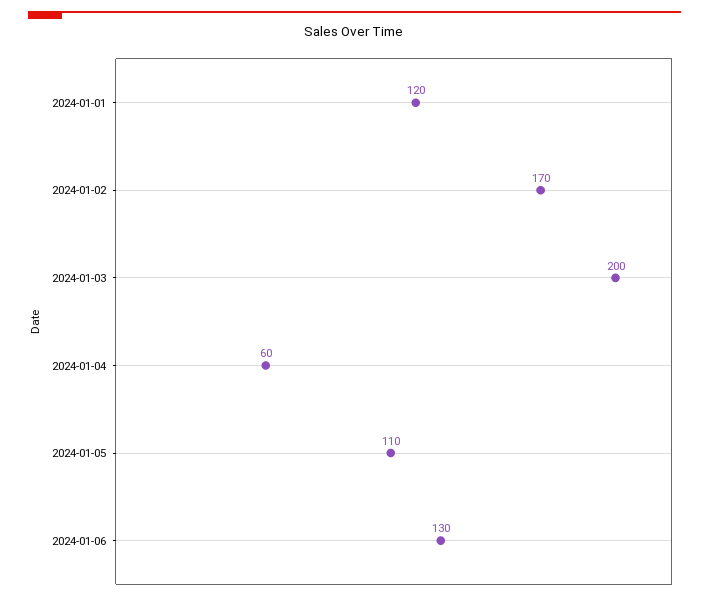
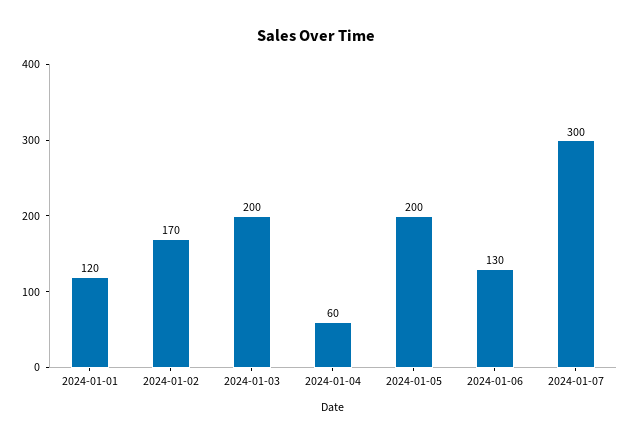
2024-01-05: 110 -> 200
2024-01-07: none -> 300

